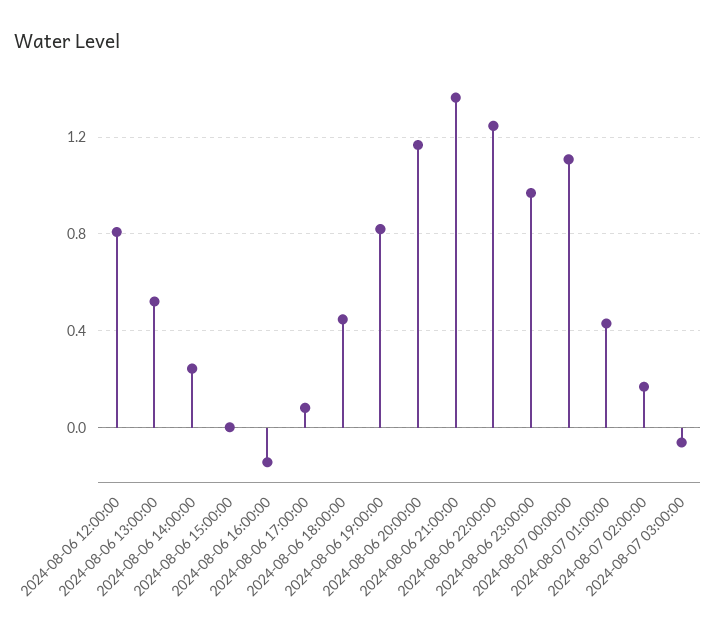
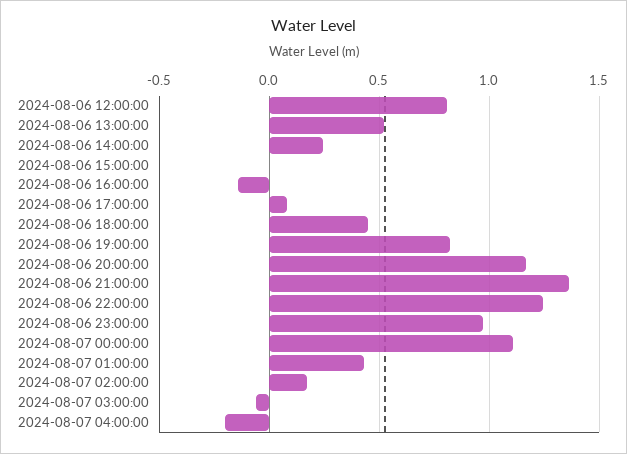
2024-08-07 04:00:00: none -> -0.2

